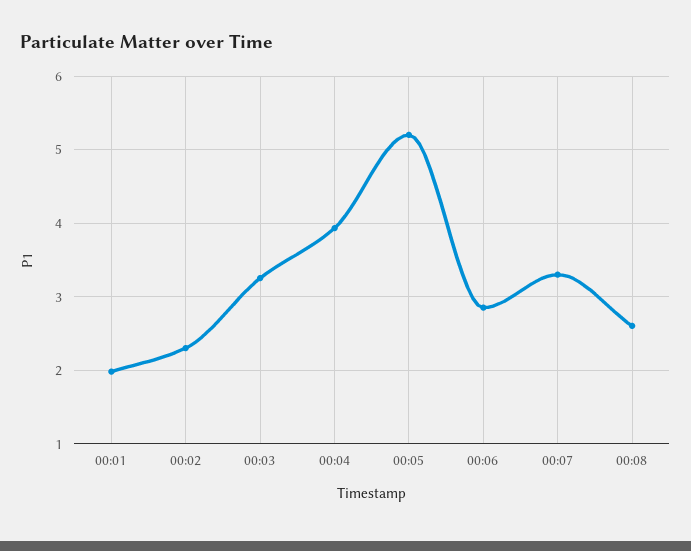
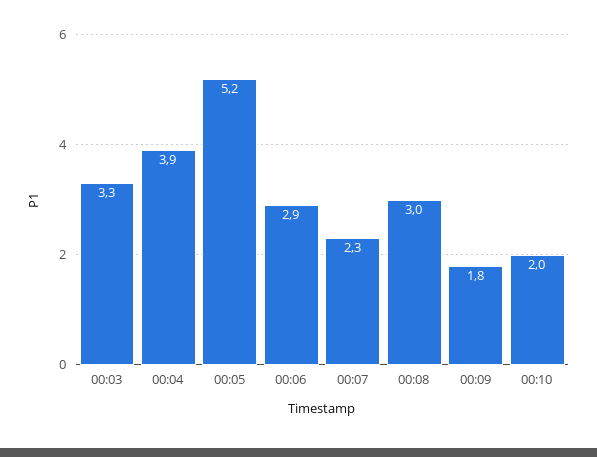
00:01: 2 -> none
00:02: 2.3 -> none
00:07: 3.3 -> 2.3
00:08: 2.6 -> 3
00:09: none -> 1.8
00:10: none -> 2

